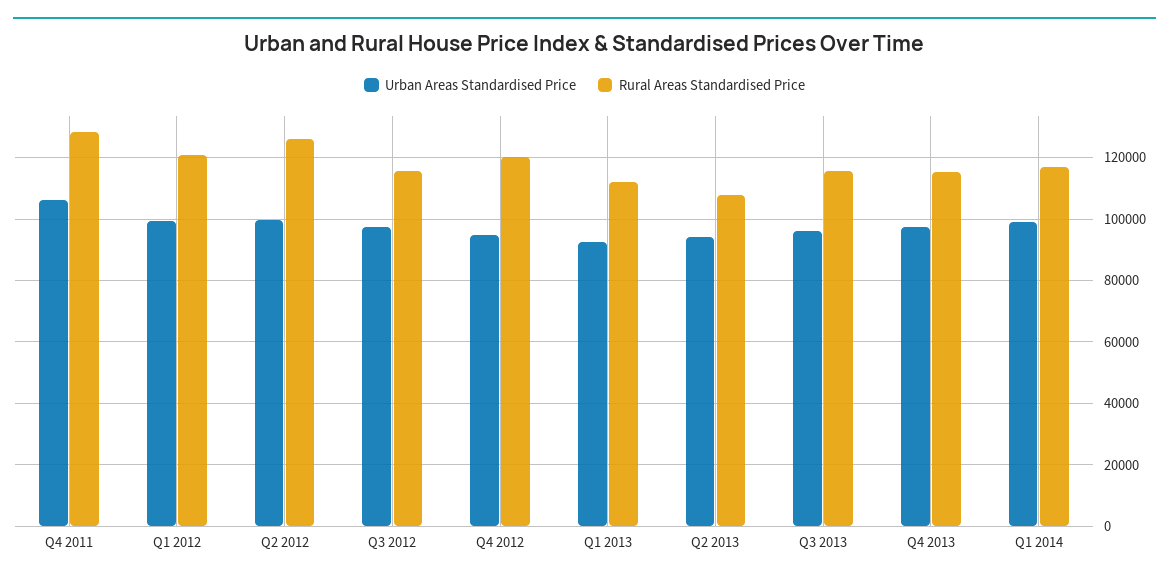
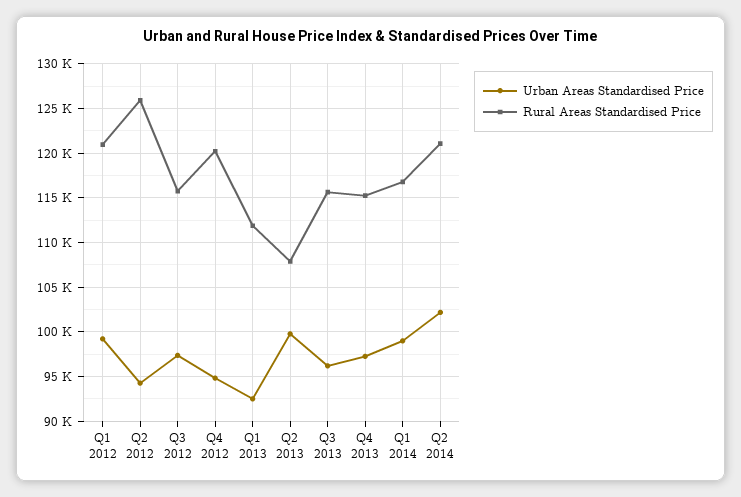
Urban Areas Standardised Price, Q4 2011: 106000 -> none
Rural Areas Standardised Price, Q4 2011: 128000 -> none
Urban Areas Standardised Price, Q2 2012: 100000 -> 94000
Urban Areas Standardised Price, Q2 2013: 94000 -> 100000
Urban Areas Standardised Price, Q2 2014: none -> 102000
Rural Areas Standardised Price, Q2 2014: none -> 121000

